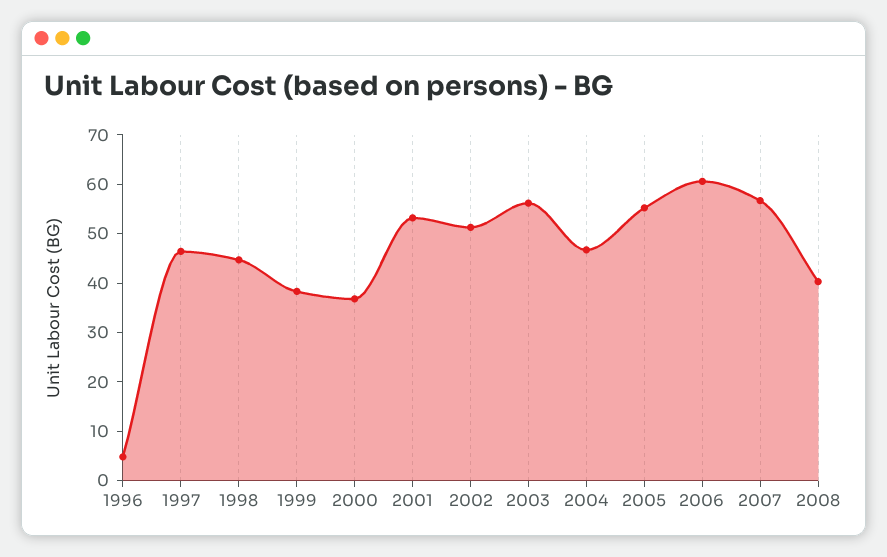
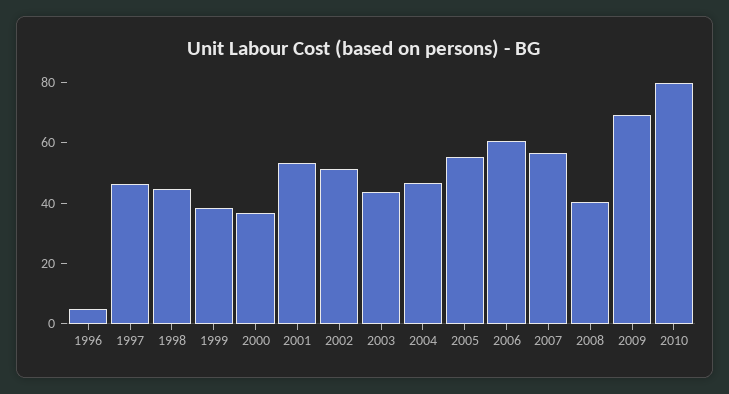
2003: 56 -> 45
2009: none -> 70
2010: none -> 80

